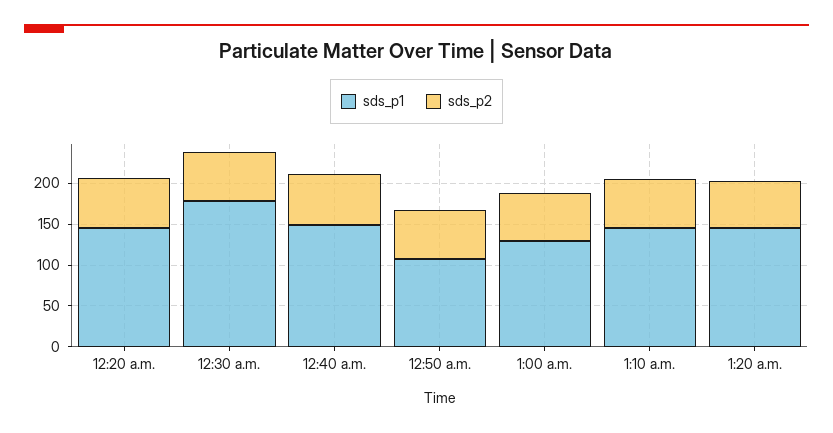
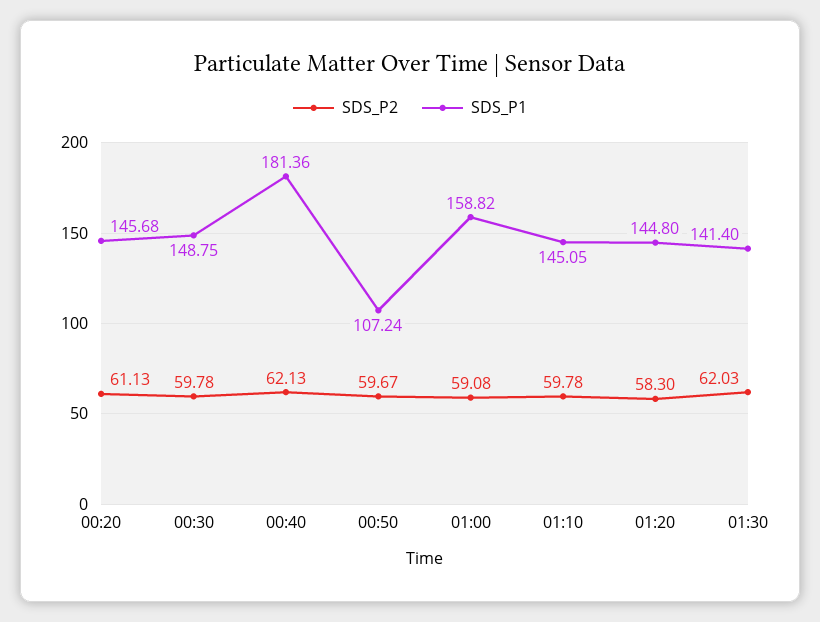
sds_p1, 12:30 a.m.: 180 -> 148.75
sds_p1, 12:40 a.m.: 150 -> 181.36
sds_p1, 1:00 a.m.: 130 -> 158.82
sds_p2, 01:30: none -> 62.03
sds_p1, 01:30: none -> 141.4

